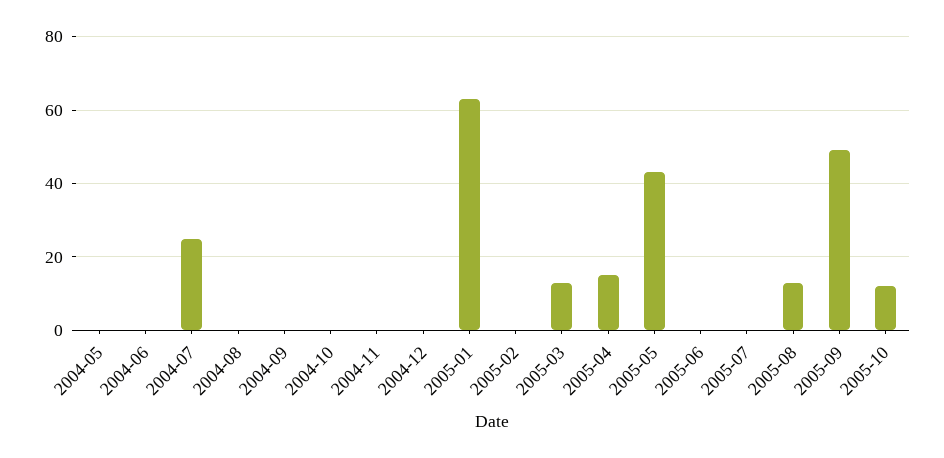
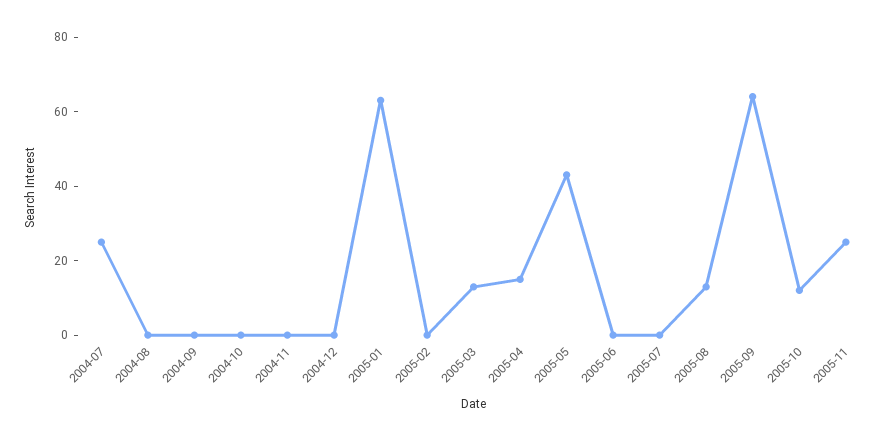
2004-05: 0 -> none
2004-06: 0 -> none
2005-09: 50 -> 65
2005-11: none -> 25

